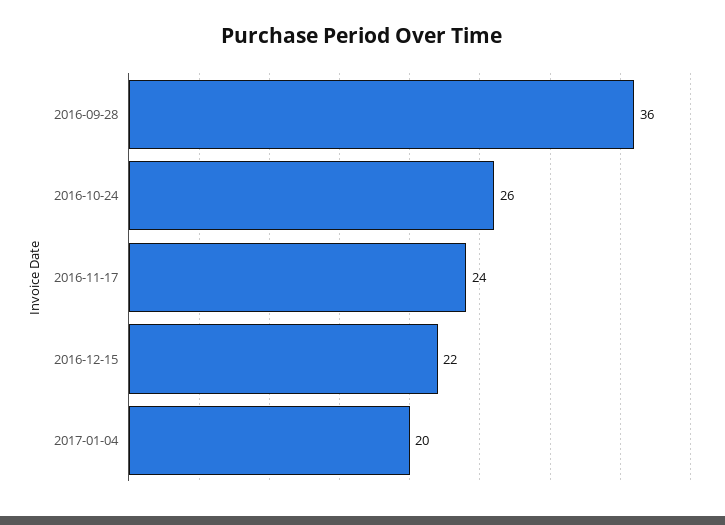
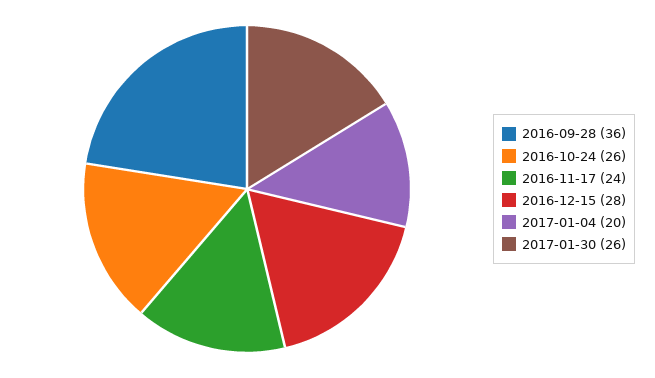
2016-12-15: 22 -> 28
2017-01-30: none -> 26

